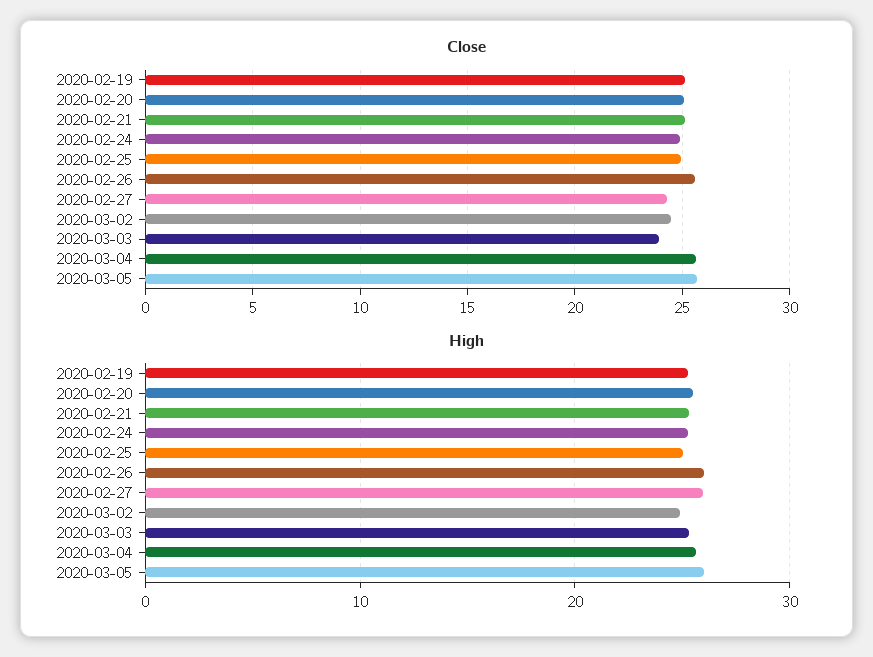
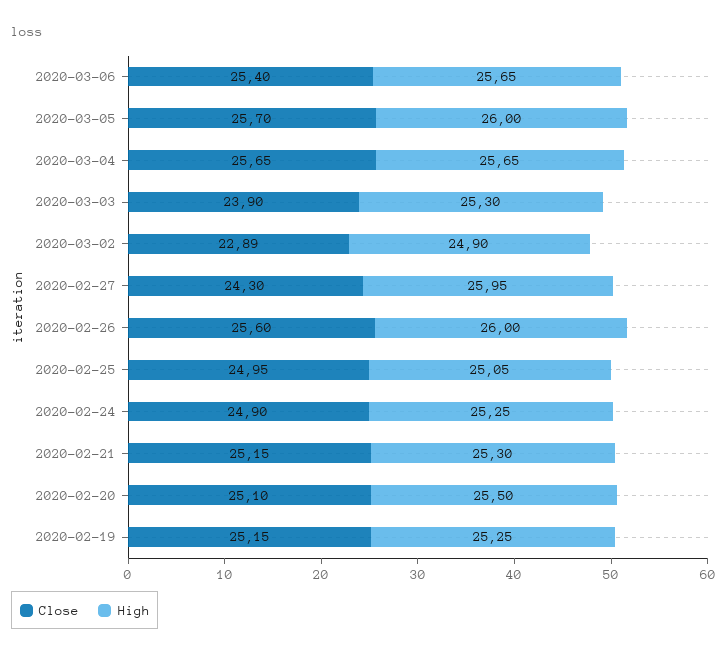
Close, 2020-03-02: 24.5 -> 22.89
Close, 2020-03-06: none -> 25.4
High, 2020-03-06: none -> 25.65

